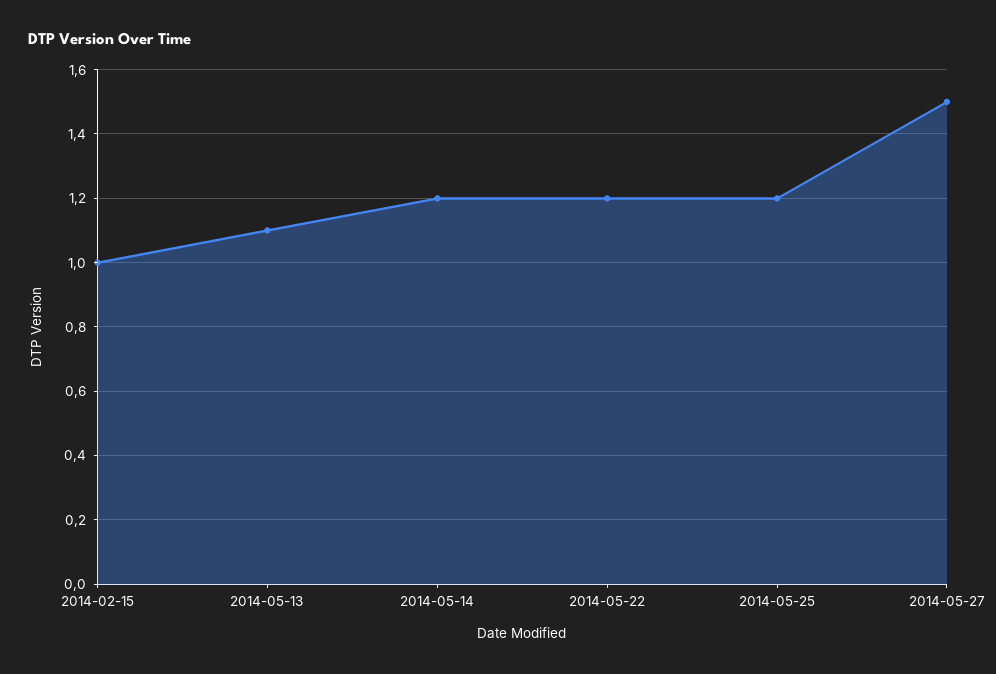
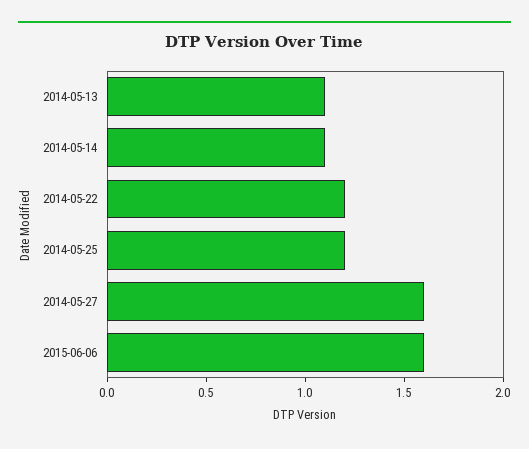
2014-02-15: 1 -> none
2014-05-14: 1.2 -> 1.1
2014-05-27: 1.5 -> 1.6
2015-06-06: none -> 1.6

